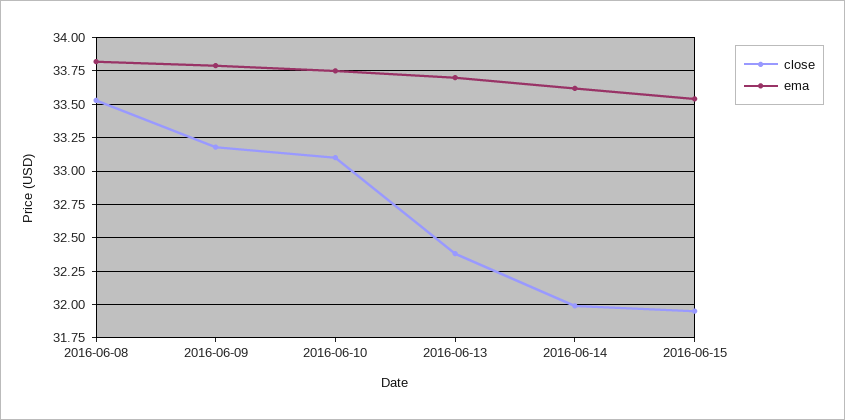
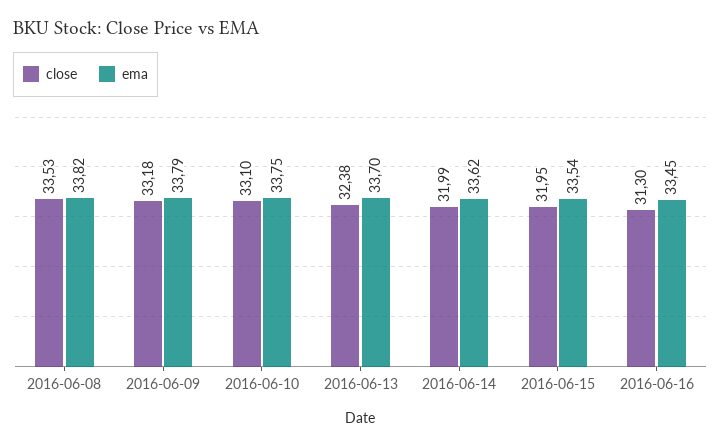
close, 2016-06-16: none -> 31.3
ema, 2016-06-16: none -> 33.45

